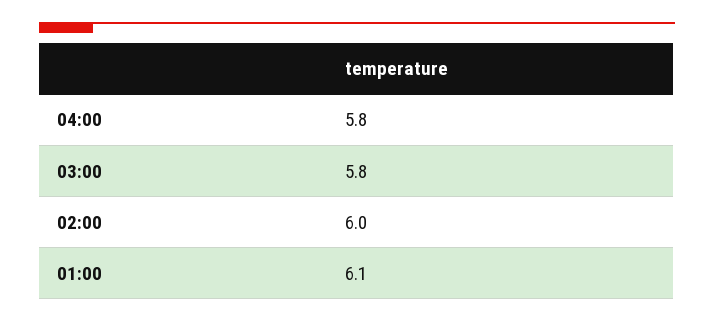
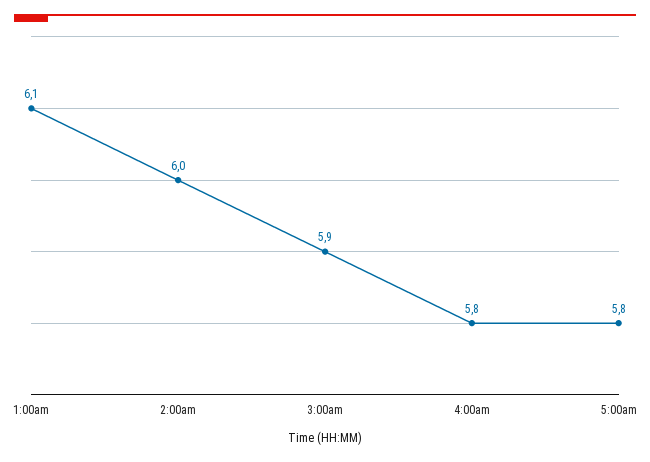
03:00: 5.8 -> 5.9
5:00am: none -> 5.8

